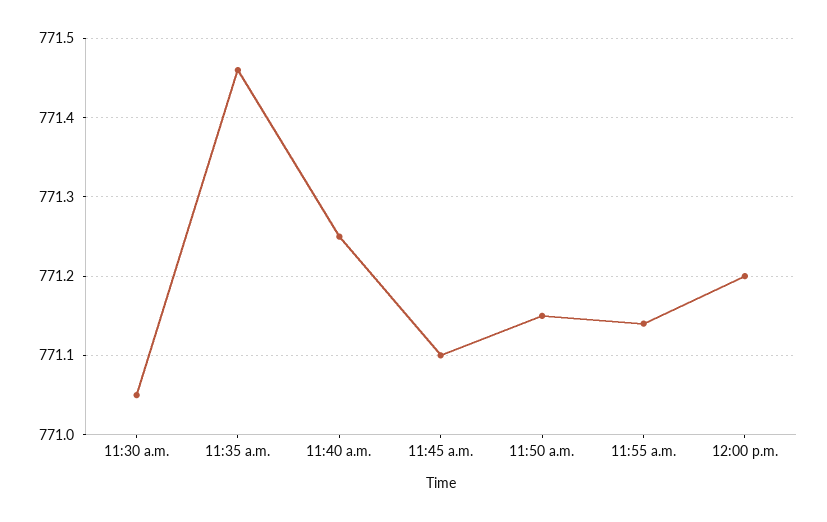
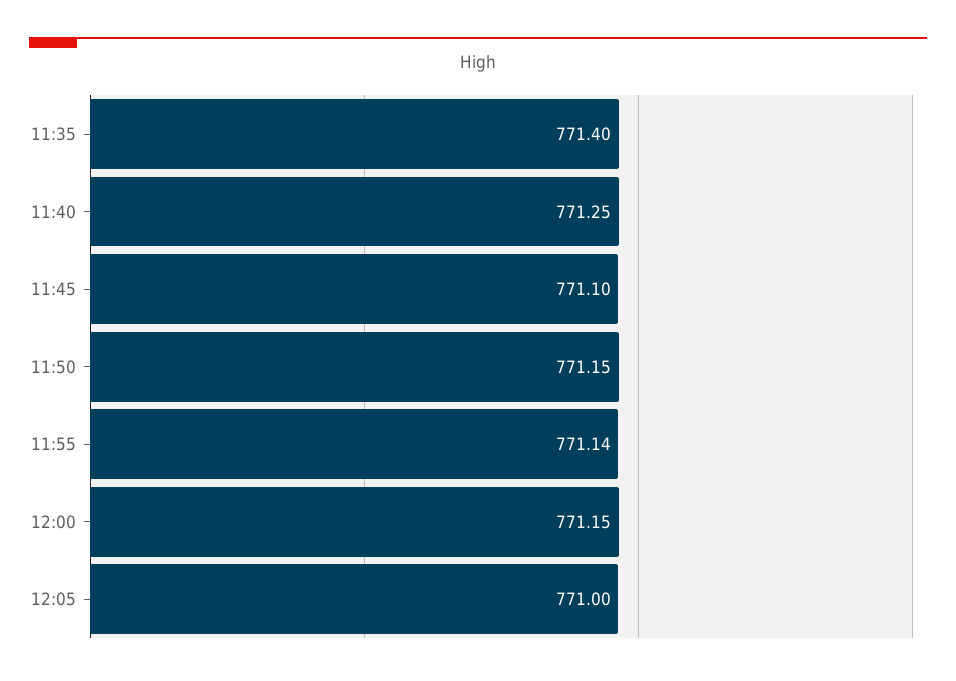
11:30 a.m.: 771.05 -> none
11:35 a.m.: 771.46 -> 771.4
12:00 p.m.: 771.2 -> 771.15
12:05: none -> 771

